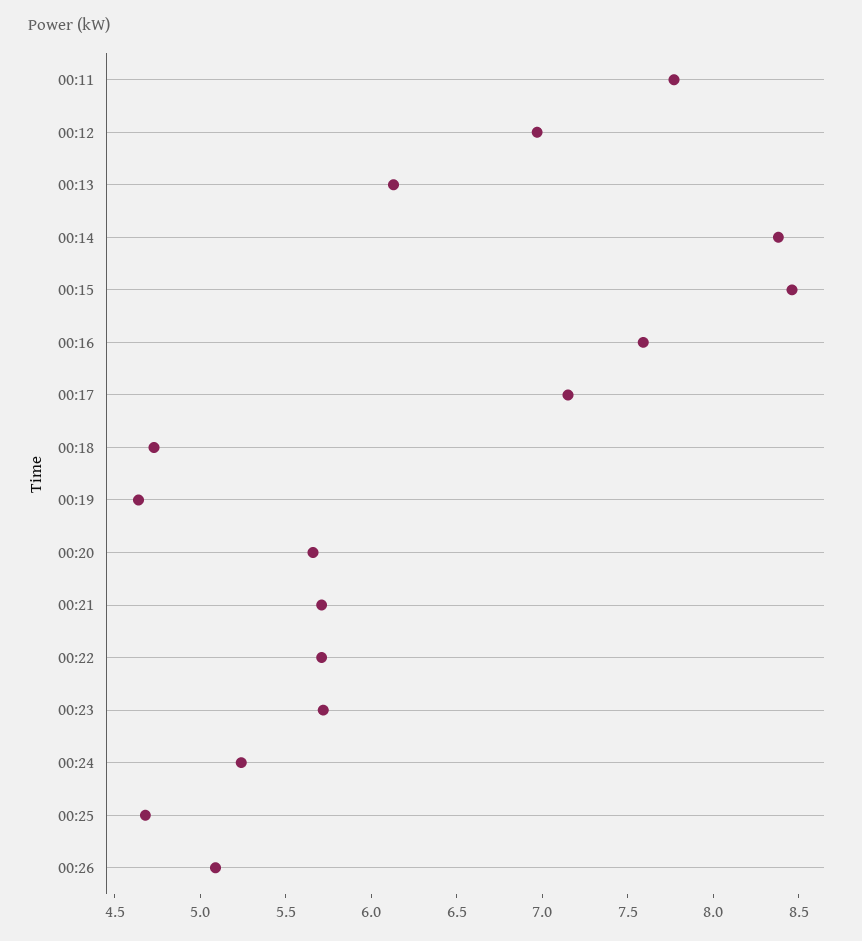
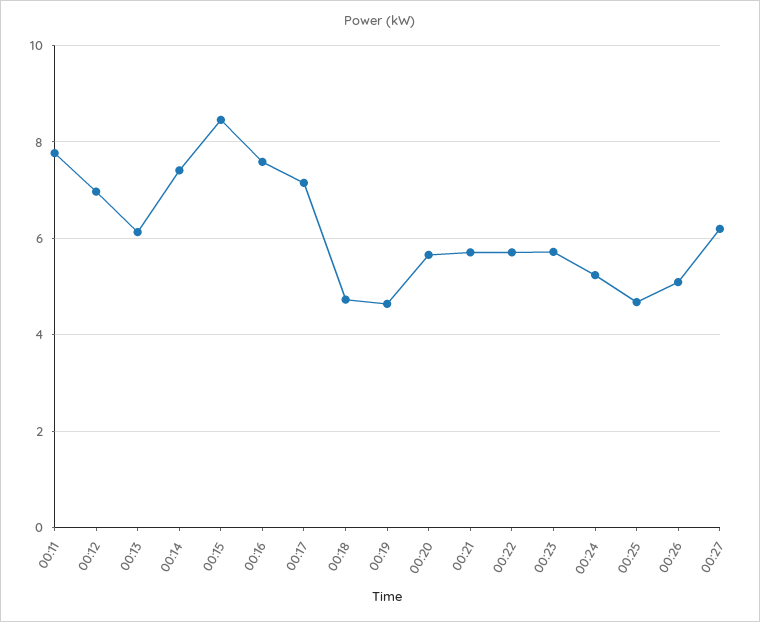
00:14: 8.4 -> 7.4
00:27: none -> 6.2

